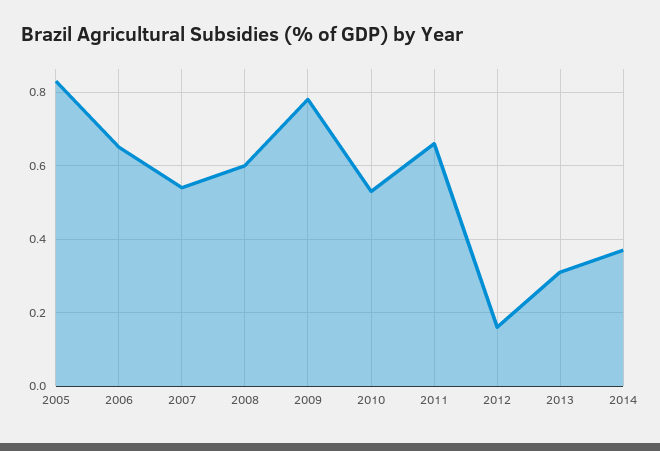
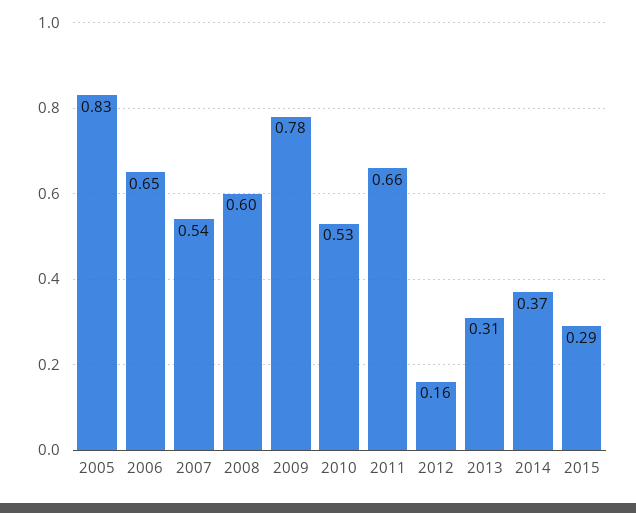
2015: none -> 0.29

